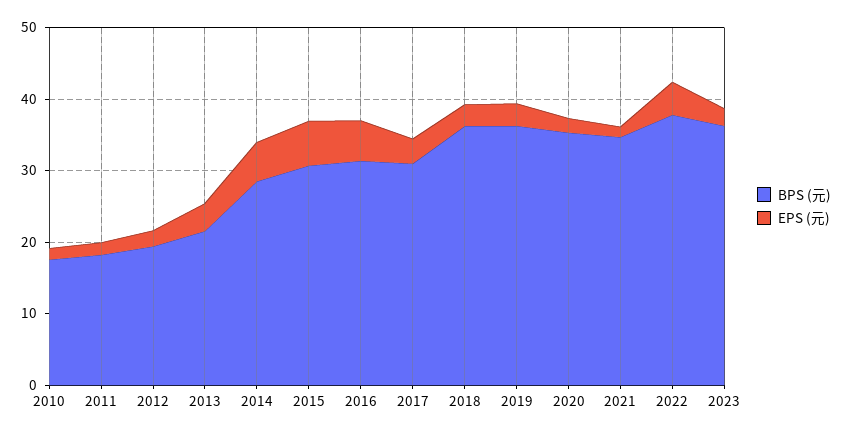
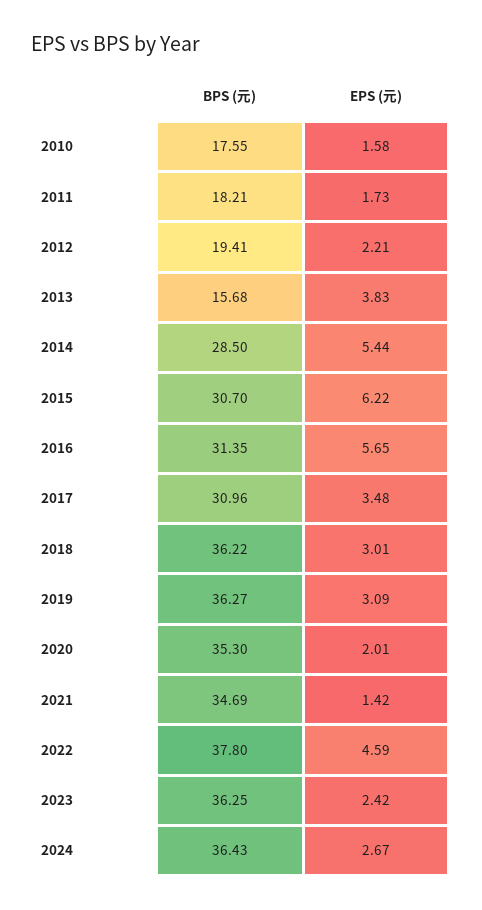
BPS (元), 2013: 22 -> 15.68
BPS (元), 2024: none -> 36.43
EPS (元), 2024: none -> 2.67

